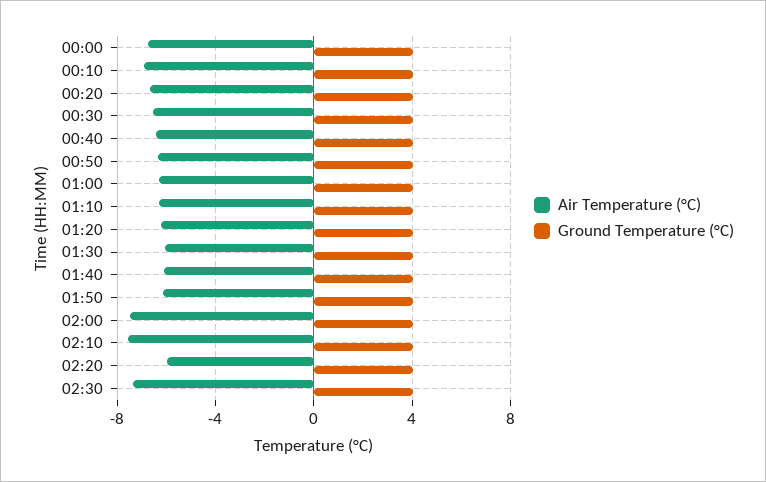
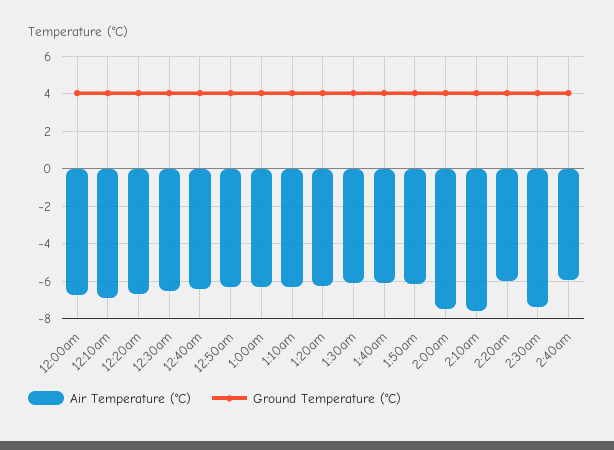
Air Temperature (°C), 2:40am: none -> -6
Ground Temperature (°C), 2:40am: none -> 4

